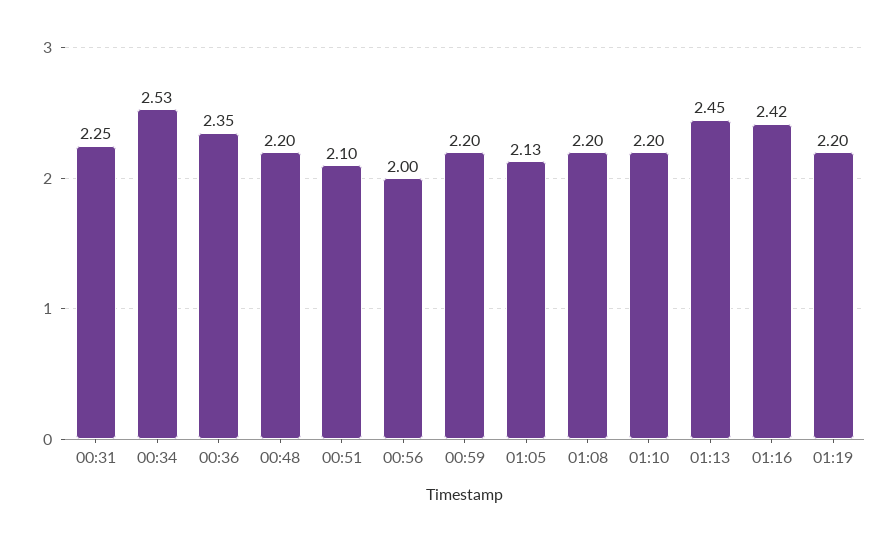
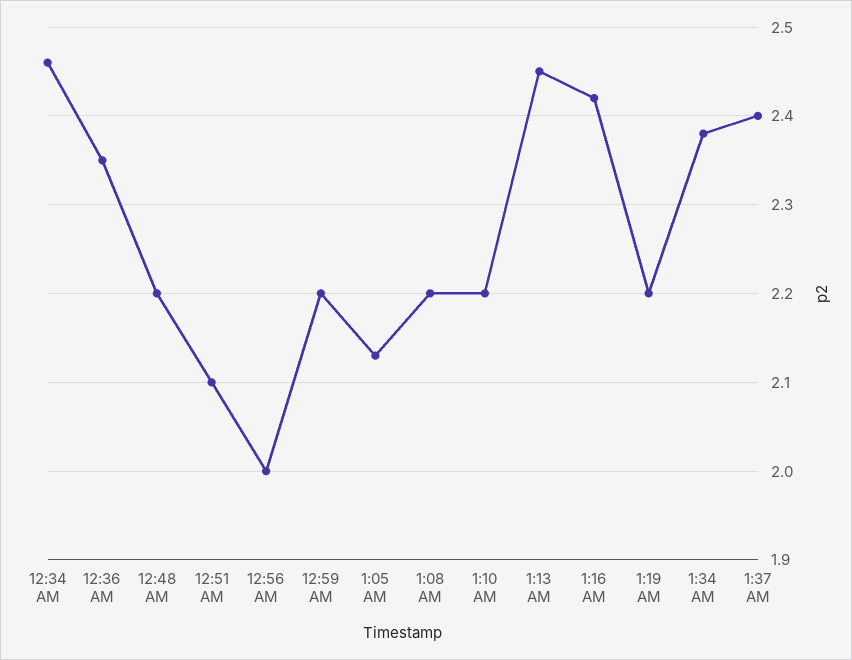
00:31: 2.25 -> none
00:34: 2.53 -> 2.46
1:34 AM: none -> 2.38
1:37 AM: none -> 2.4

